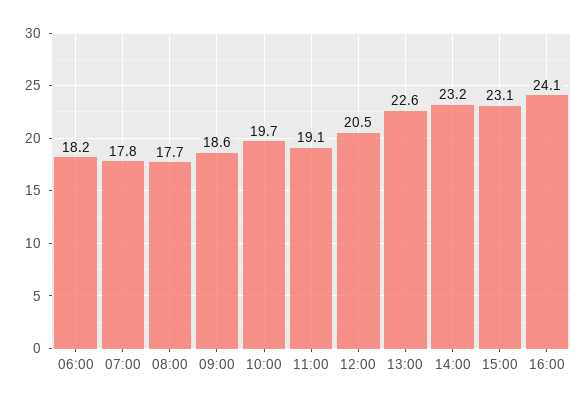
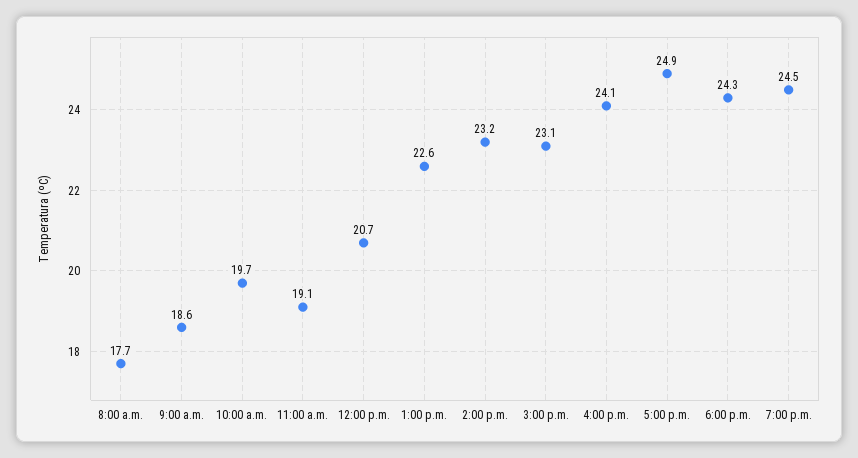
06:00: 18.2 -> none
07:00: 17.8 -> none
12:00: 20.5 -> 20.7
5:00 p.m.: none -> 24.9
6:00 p.m.: none -> 24.3
7:00 p.m.: none -> 24.5

